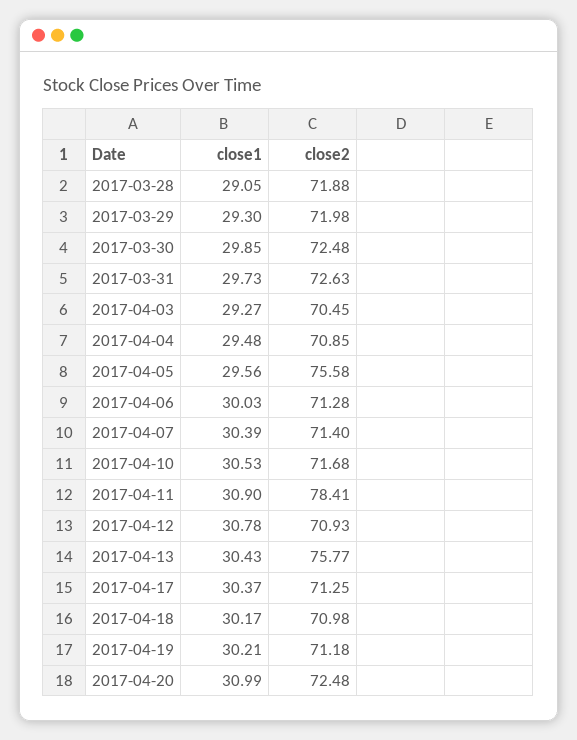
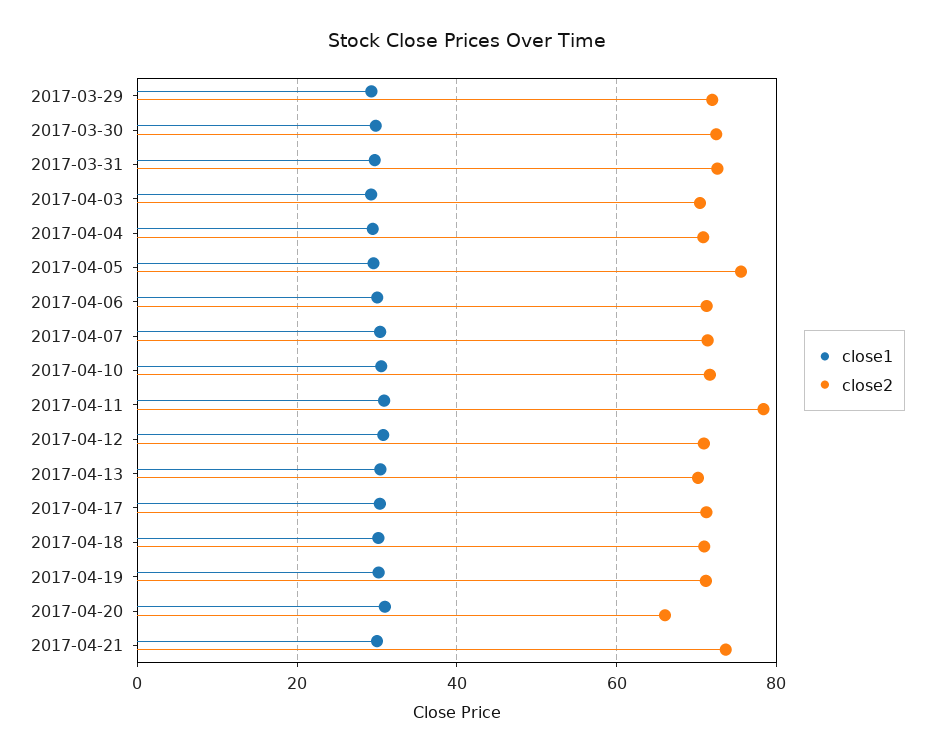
close1, 2017-03-28: 29.05 -> none
close2, 2017-03-28: 71.88 -> none
close2, 2017-04-13: 75.77 -> 70
close2, 2017-04-20: 72.48 -> 66
close1, 2017-04-21: none -> 30
close2, 2017-04-21: none -> 74

